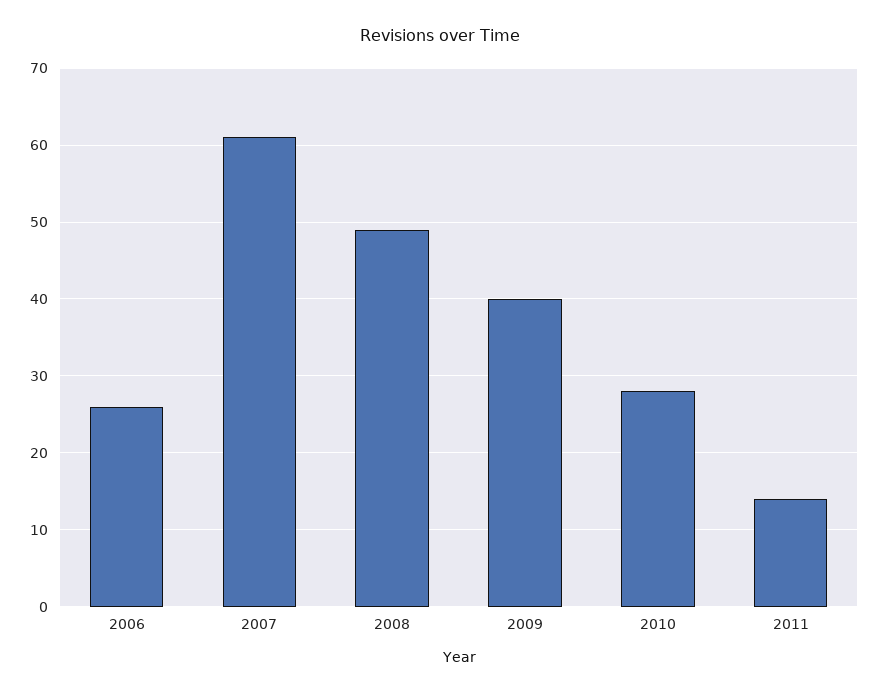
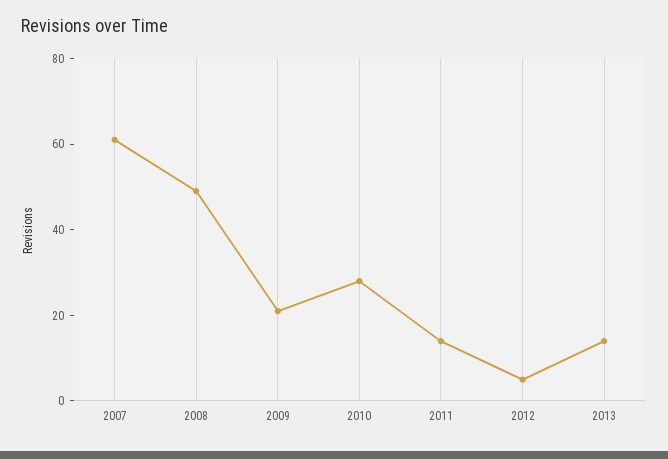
2006: 26 -> none
2009: 40 -> 20
2012: none -> 5
2013: none -> 15

